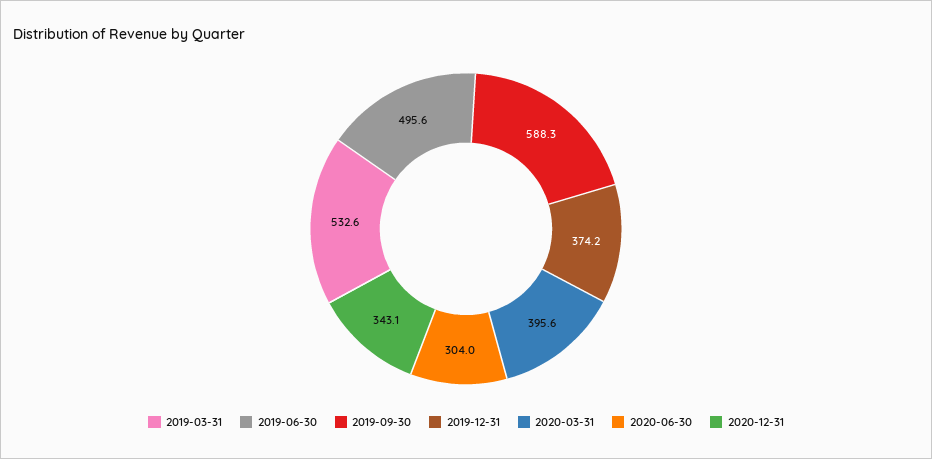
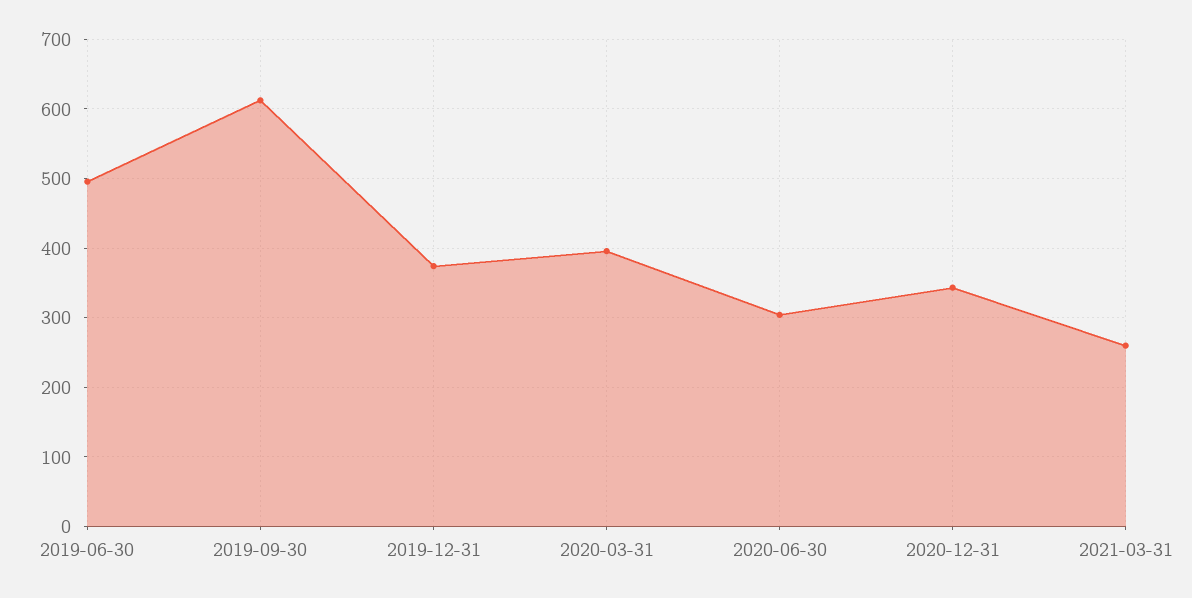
2019-03-31: 532.6 -> none
2019-09-30: 588.3 -> 610
2021-03-31: none -> 260

